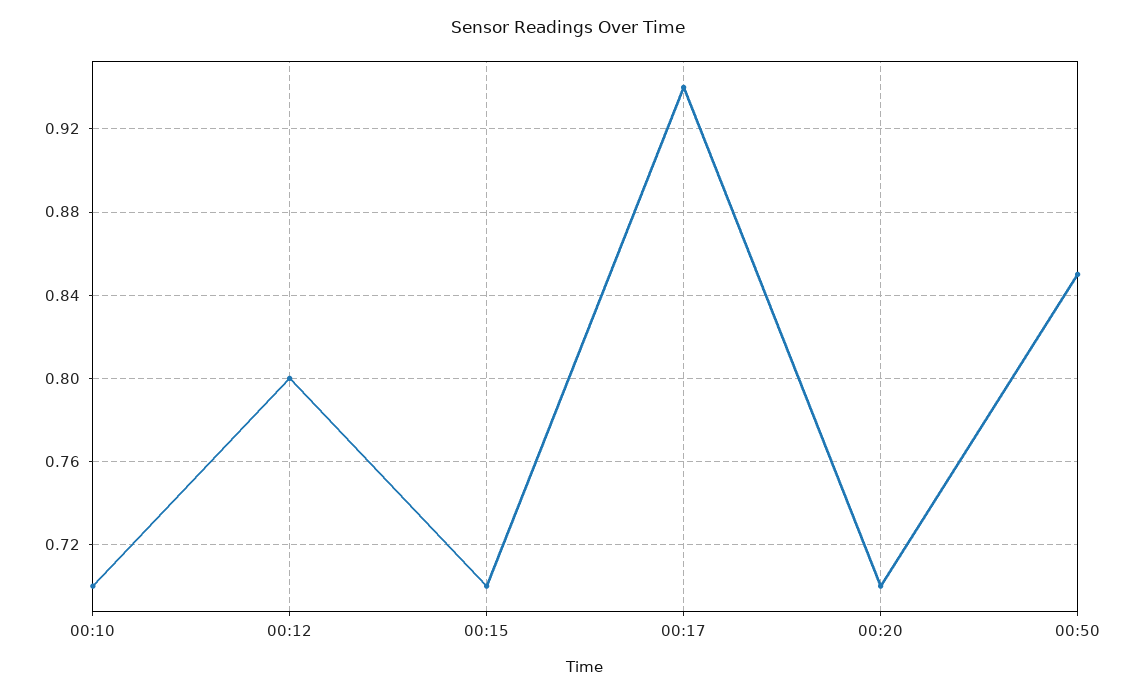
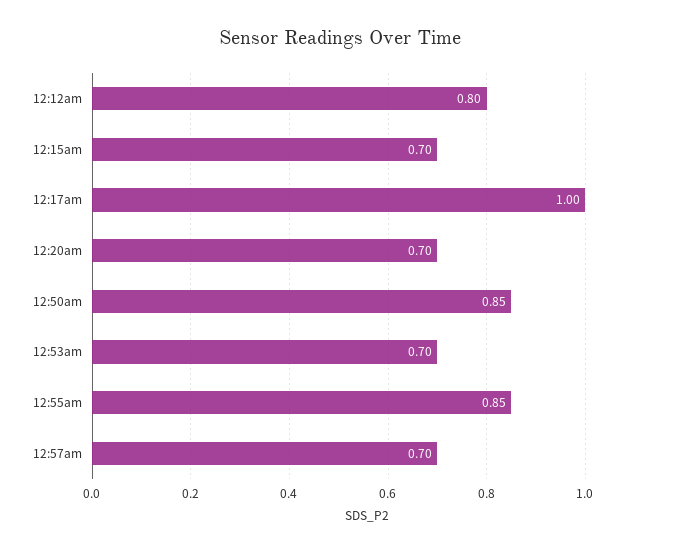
00:10: 0.7 -> none
00:17: 0.94 -> 1
12:53am: none -> 0.7
12:55am: none -> 0.85
12:57am: none -> 0.7

